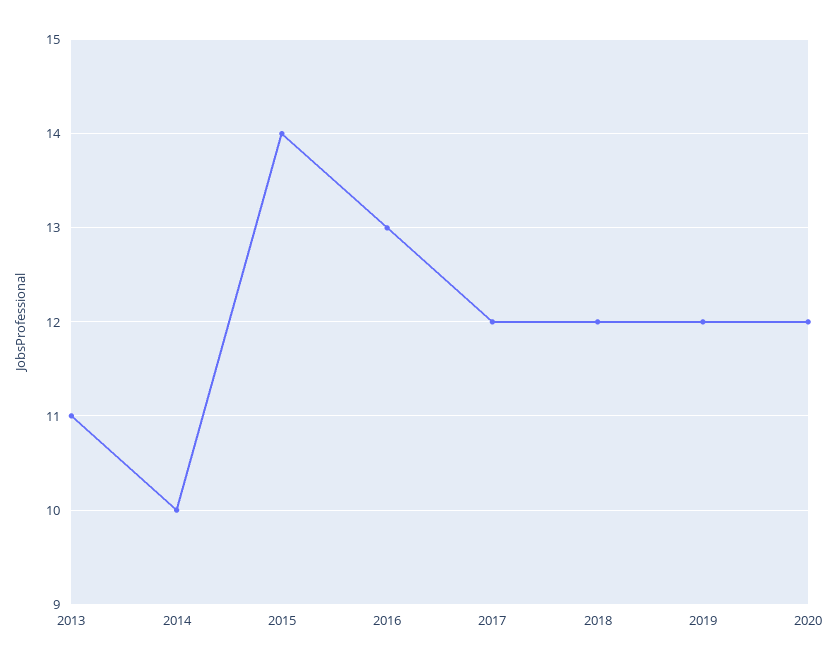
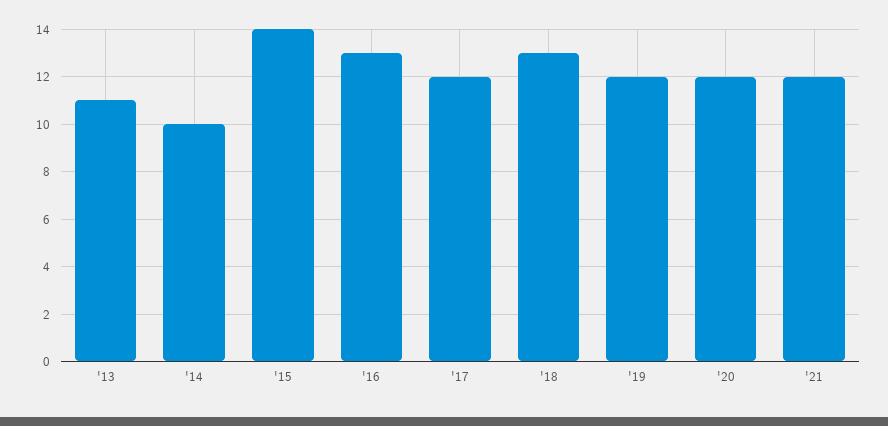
2018: 12 -> 13
'21: none -> 12

